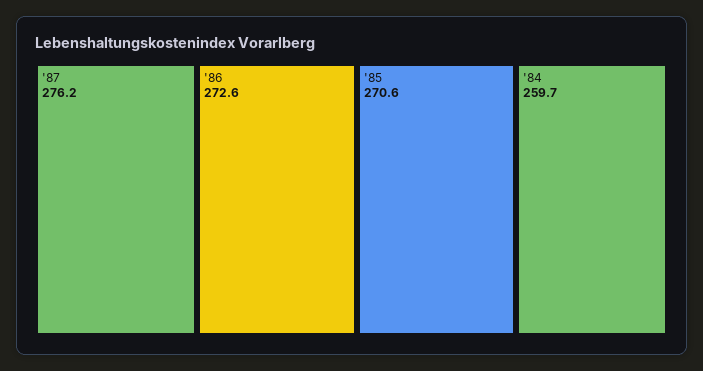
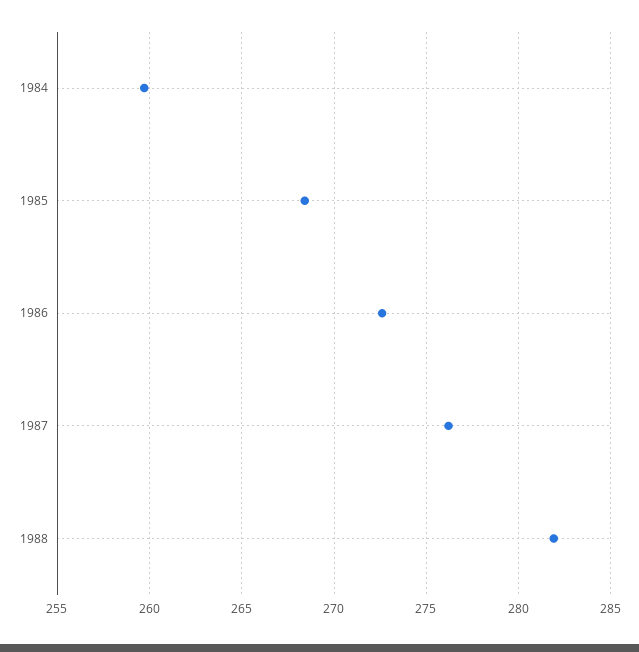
'85: 270.6 -> 268.5
1988: none -> 282

